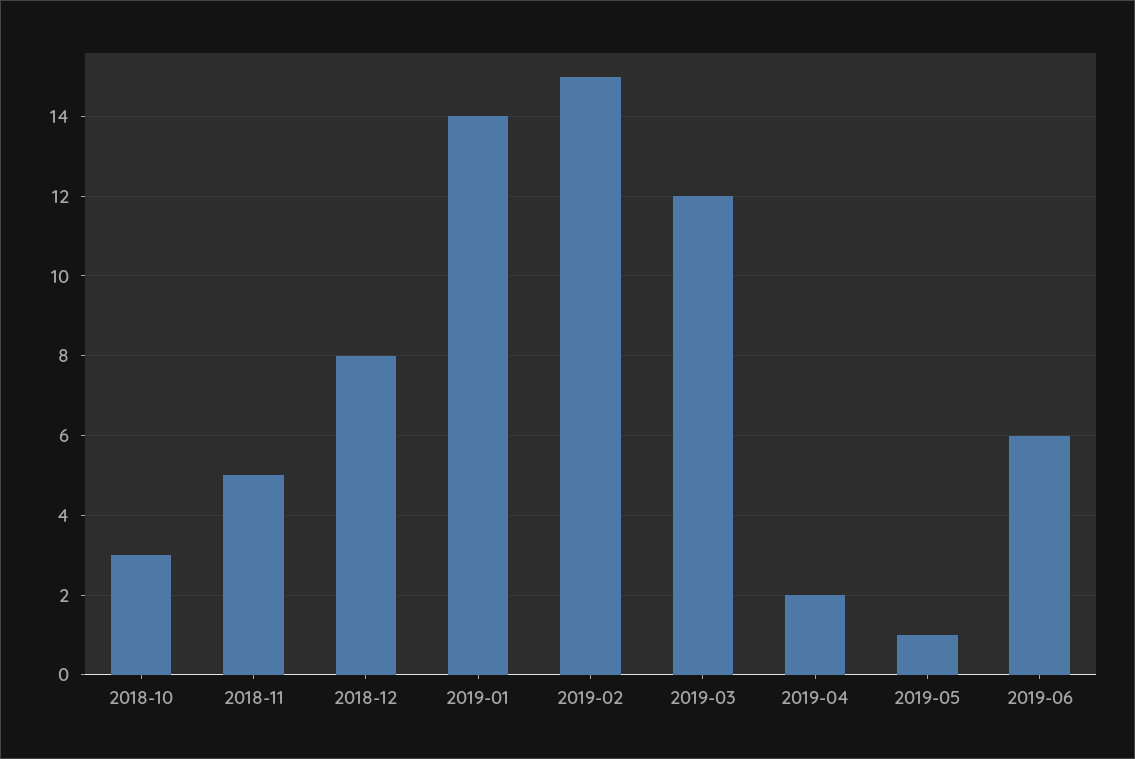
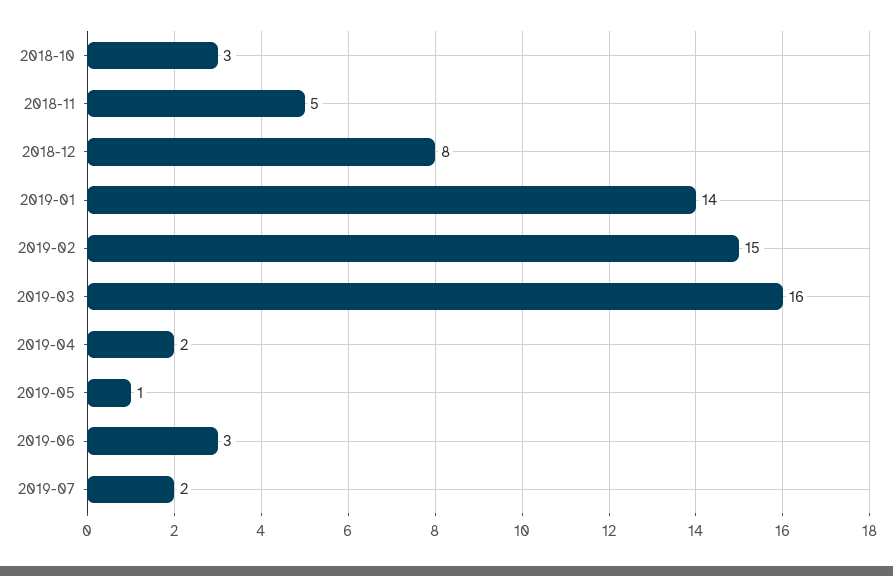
2019-03: 12 -> 16
2019-06: 6 -> 3
2019-07: none -> 2

